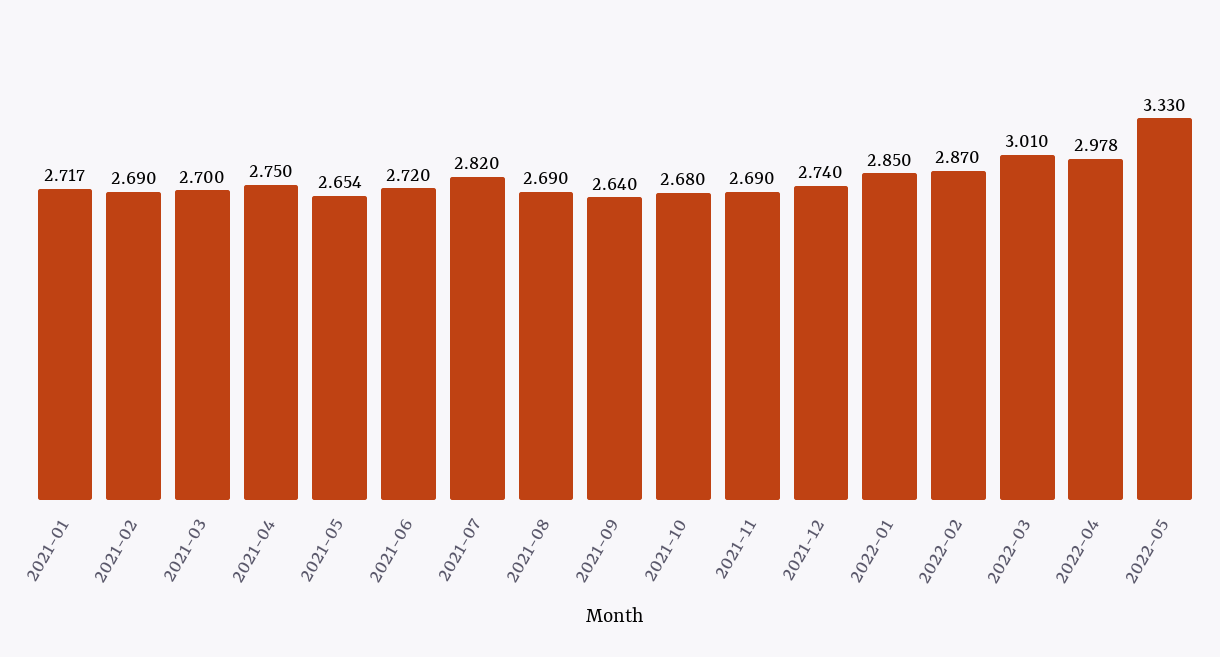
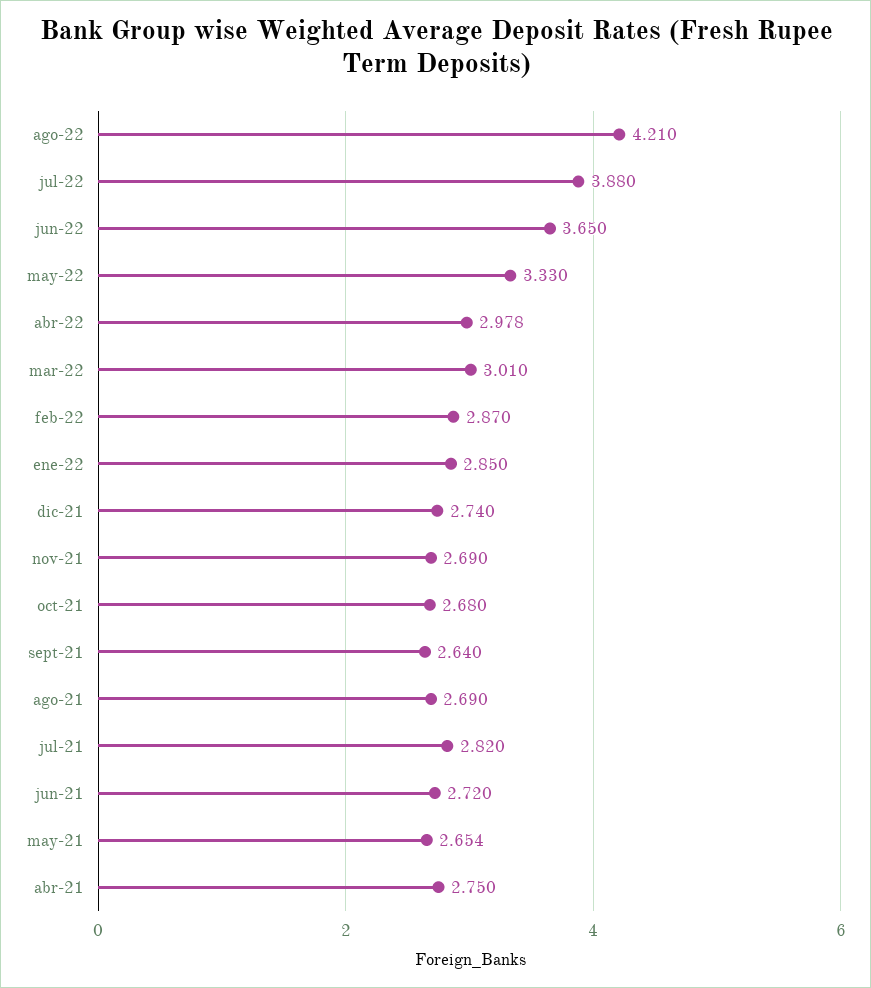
2021-01: 2.717 -> none
2021-02: 2.69 -> none
2021-03: 2.7 -> none
ago-22: none -> 4.21
jul-22: none -> 3.88
jun-22: none -> 3.65

